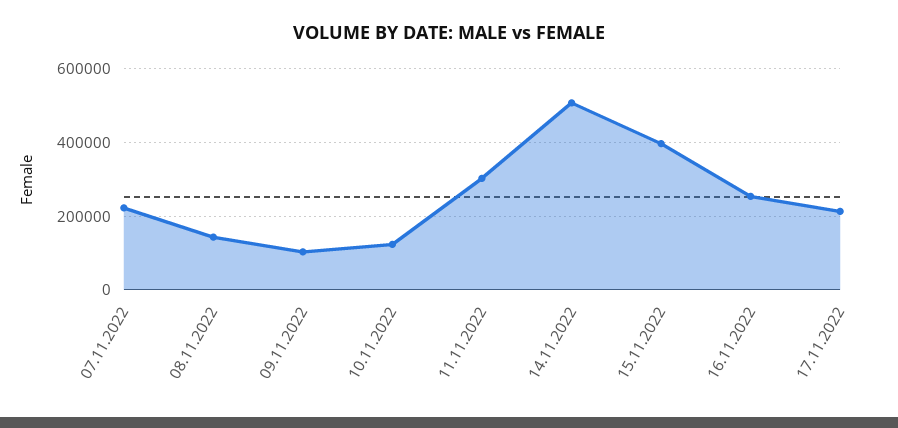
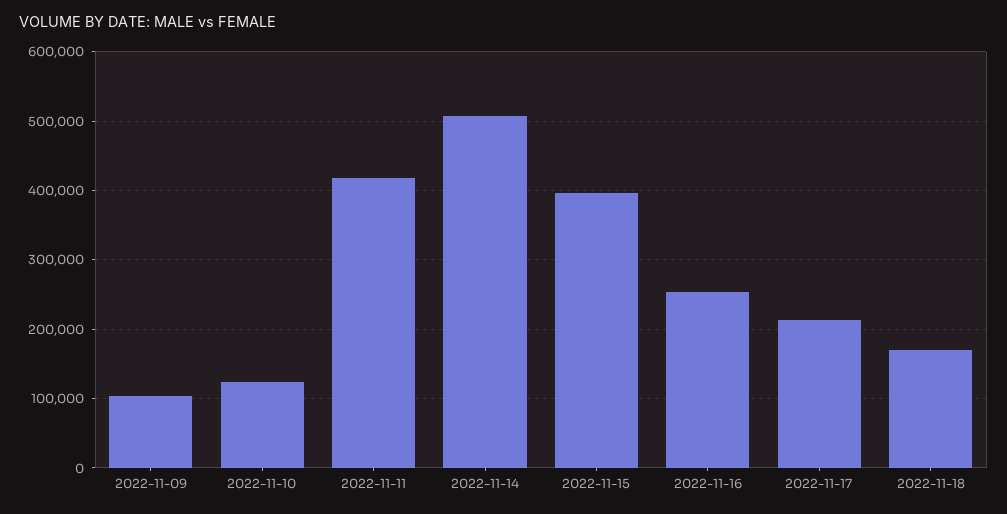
07.11.2022: 220000 -> none
08.11.2022: 140000 -> none
11.11.2022: 300000 -> 420000
2022-11-18: none -> 170000

